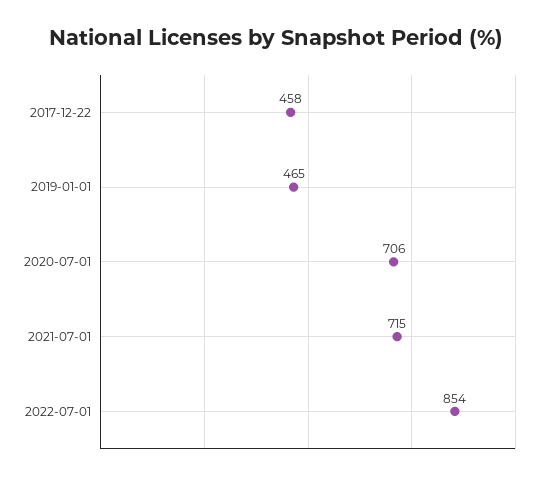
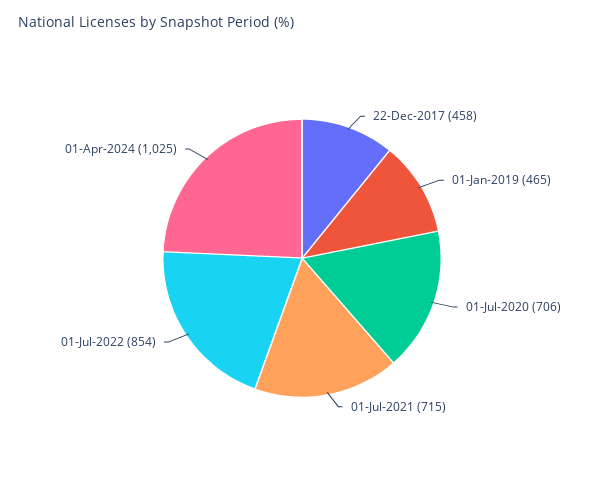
01-Apr-2024: none -> 1025

